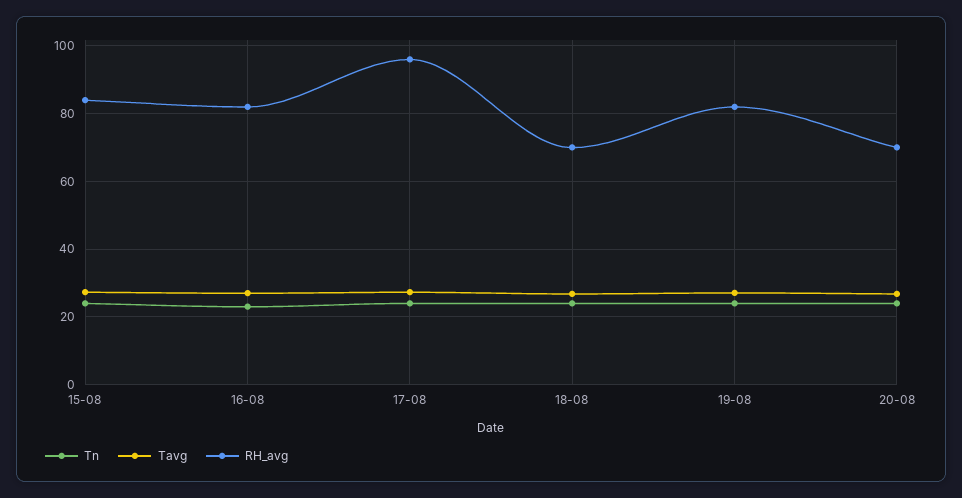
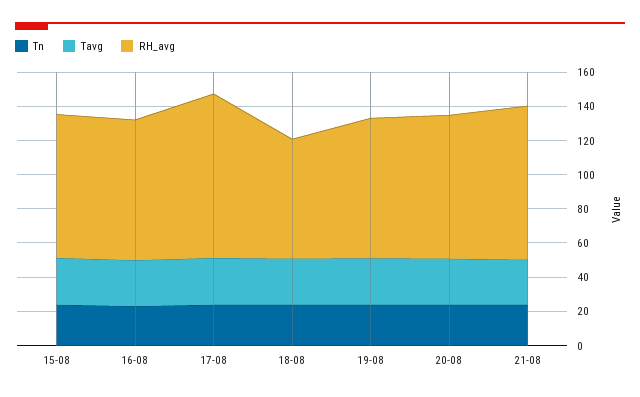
RH_avg, 20-08: 70 -> 85
Tn, 21-08: none -> 25
Tavg, 21-08: none -> 25
RH_avg, 21-08: none -> 90

